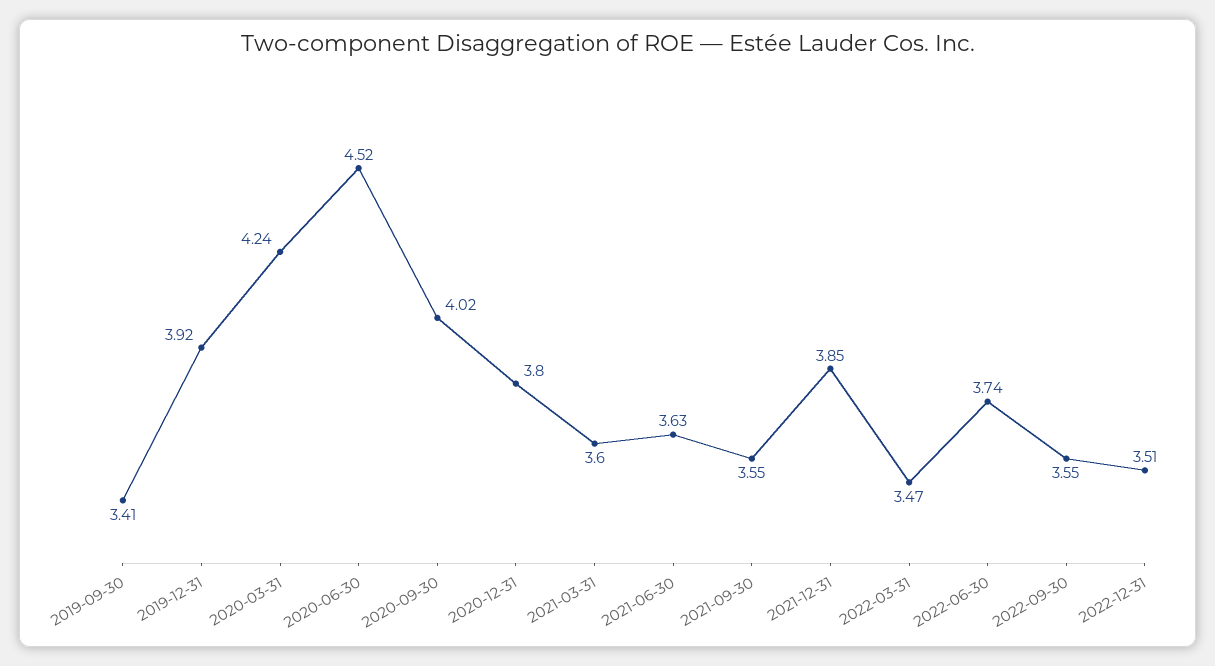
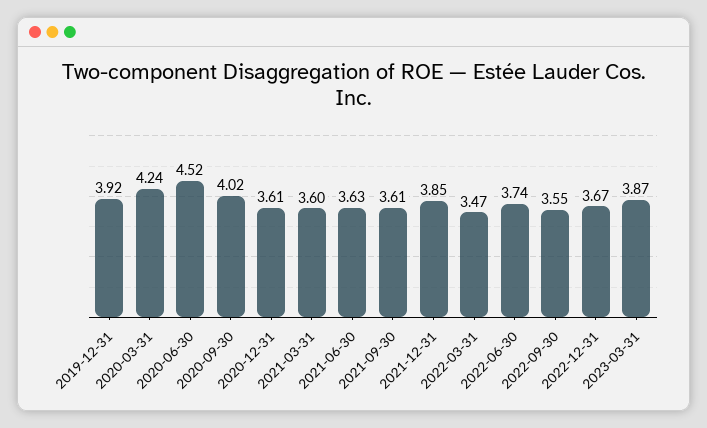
2019-09-30: 3.41 -> none
2020-12-31: 3.8 -> 3.61
2021-09-30: 3.55 -> 3.61
2022-12-31: 3.51 -> 3.67
2023-03-31: none -> 3.87

